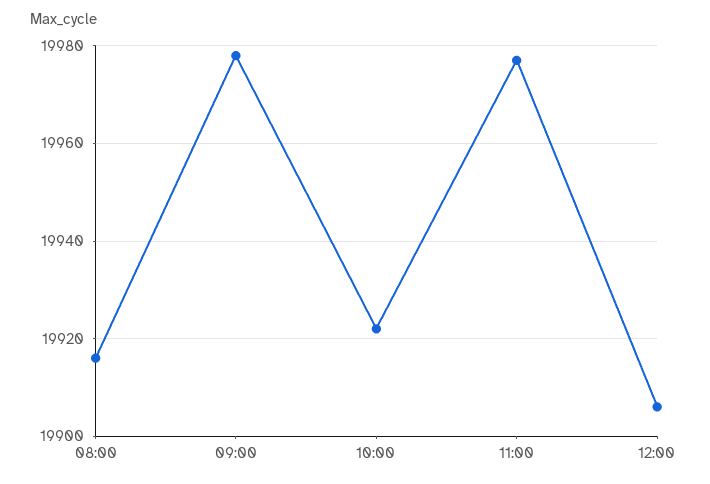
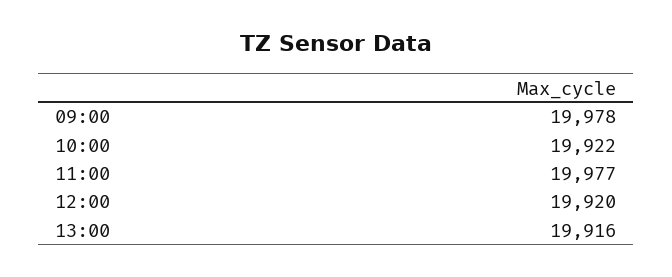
08:00: 19915 -> none
12:00: 19905 -> 19920
13:00: none -> 19916

